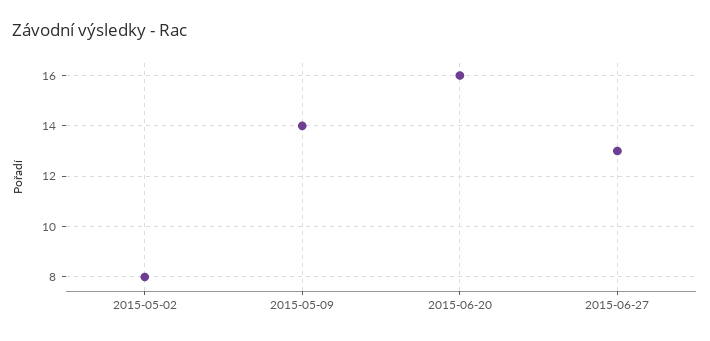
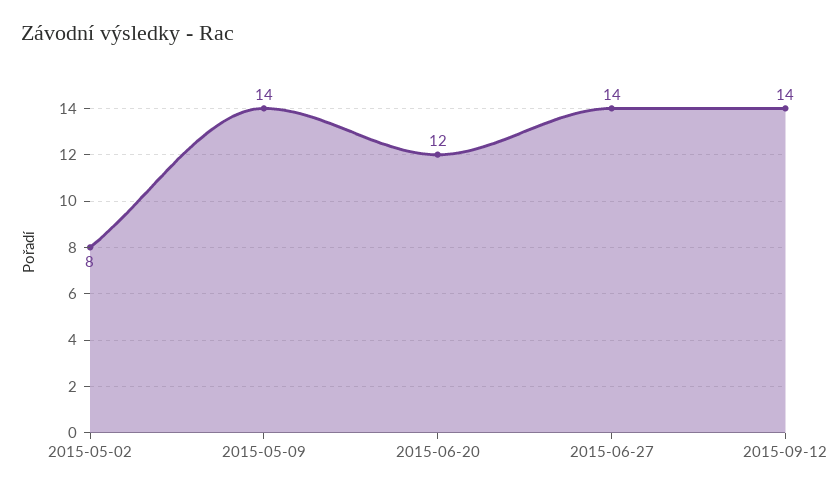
2015-06-20: 16 -> 12
2015-06-27: 13 -> 14
2015-09-12: none -> 14

